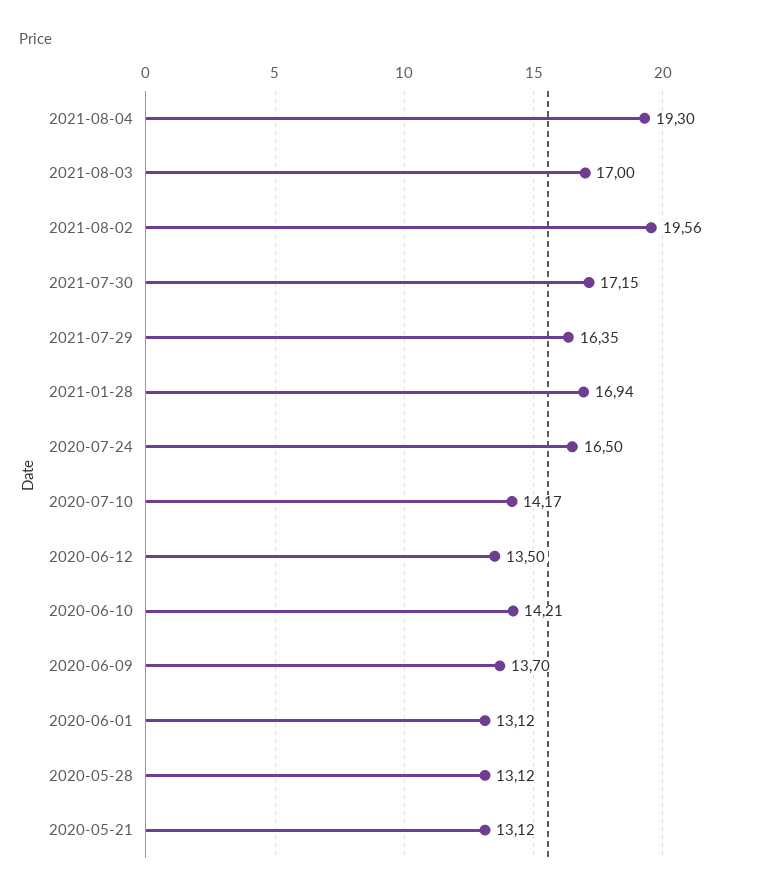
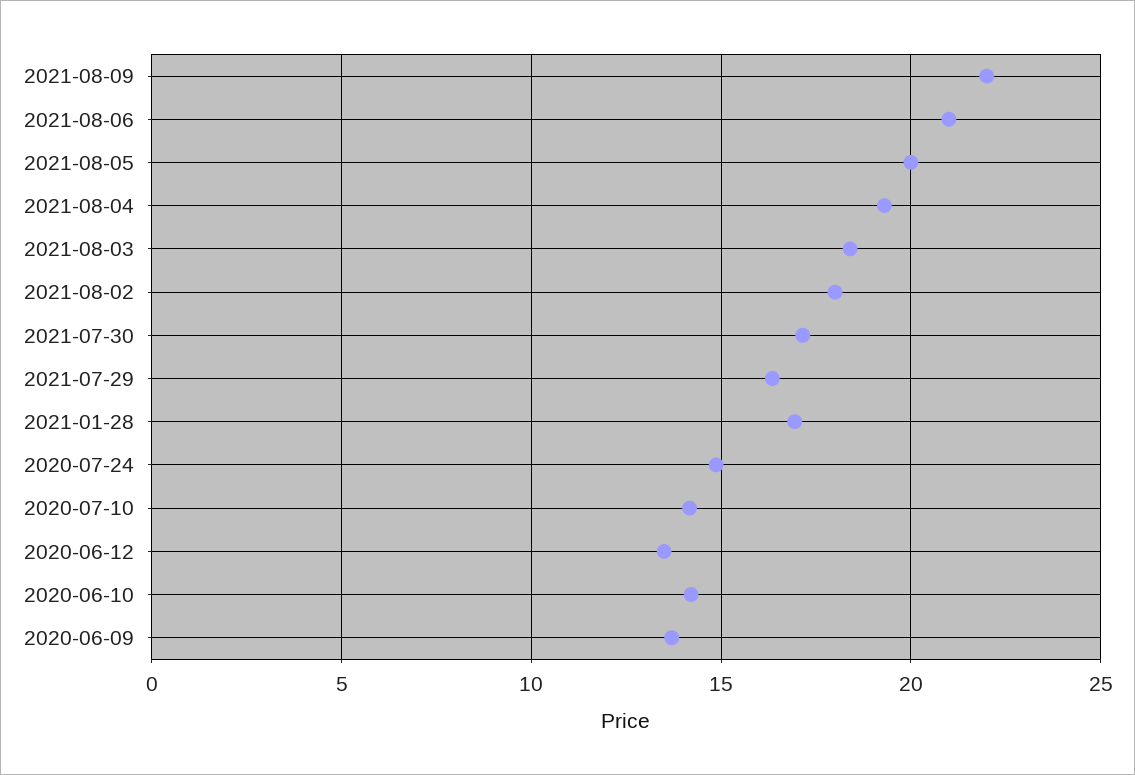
2021-08-03: 17 -> 18.5
2021-08-02: 19.56 -> 18
2020-07-24: 16.5 -> 15
2020-06-01: 13.12 -> none
2020-05-28: 13.12 -> none
2020-05-21: 13.12 -> none
2021-08-09: none -> 22
2021-08-06: none -> 21
2021-08-05: none -> 20

